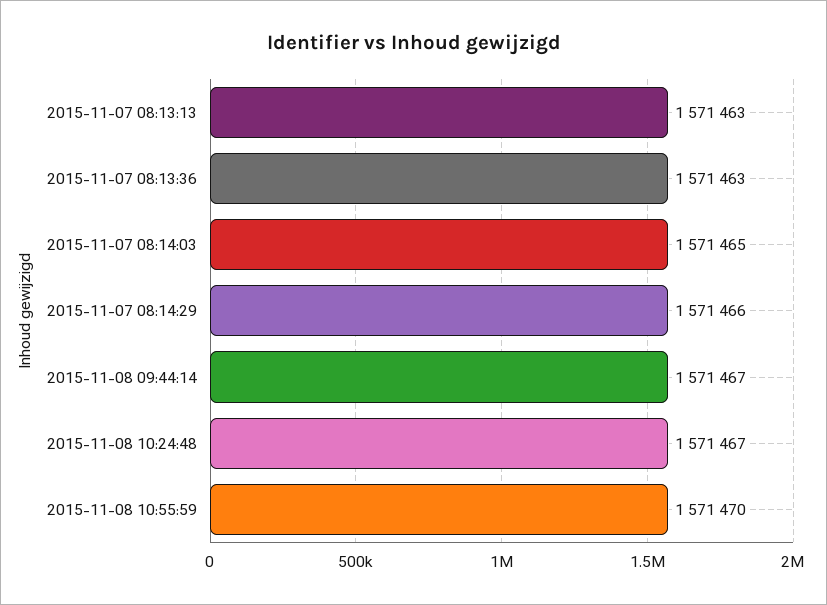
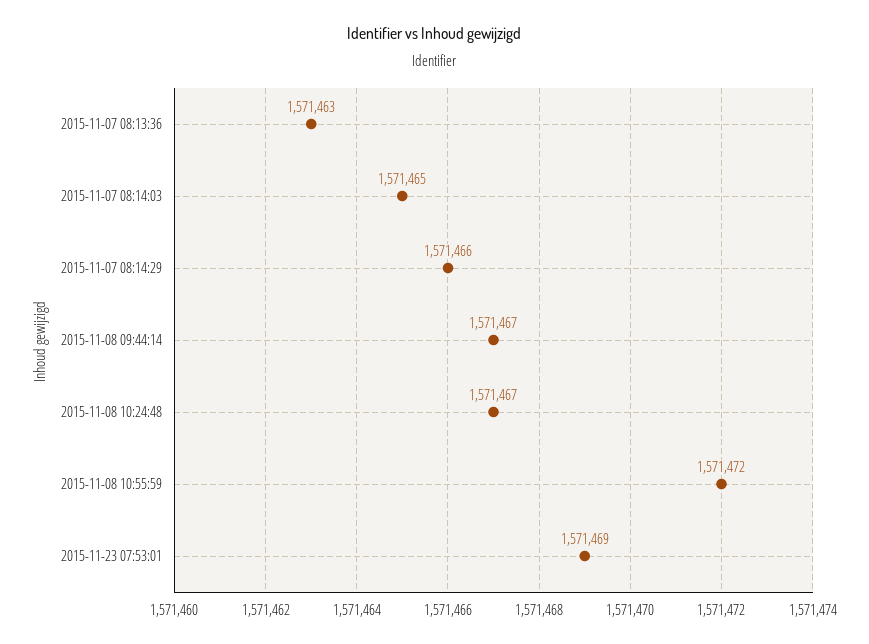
2015-11-07 08:13:13: 1571463 -> none
2015-11-08 10:55:59: 1571470 -> 1571472
2015-11-23 07:53:01: none -> 1571469

